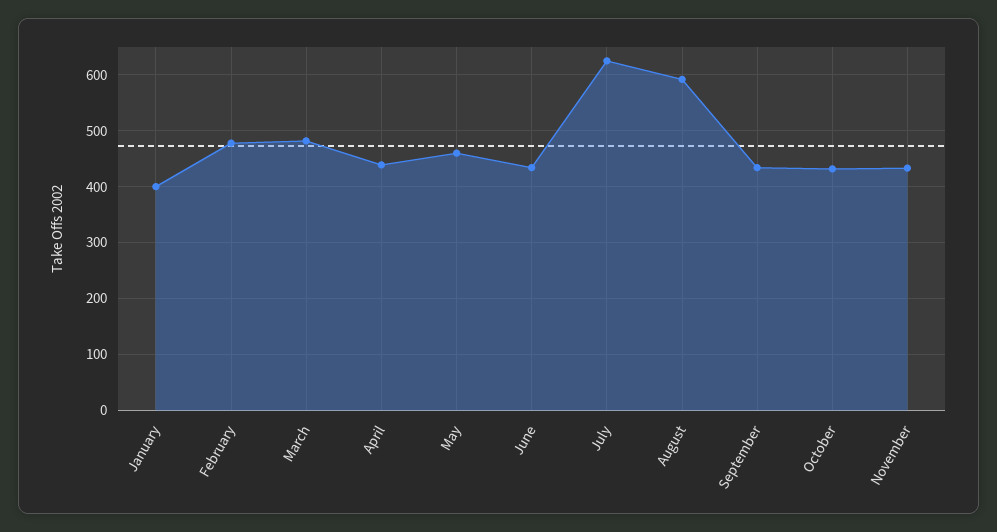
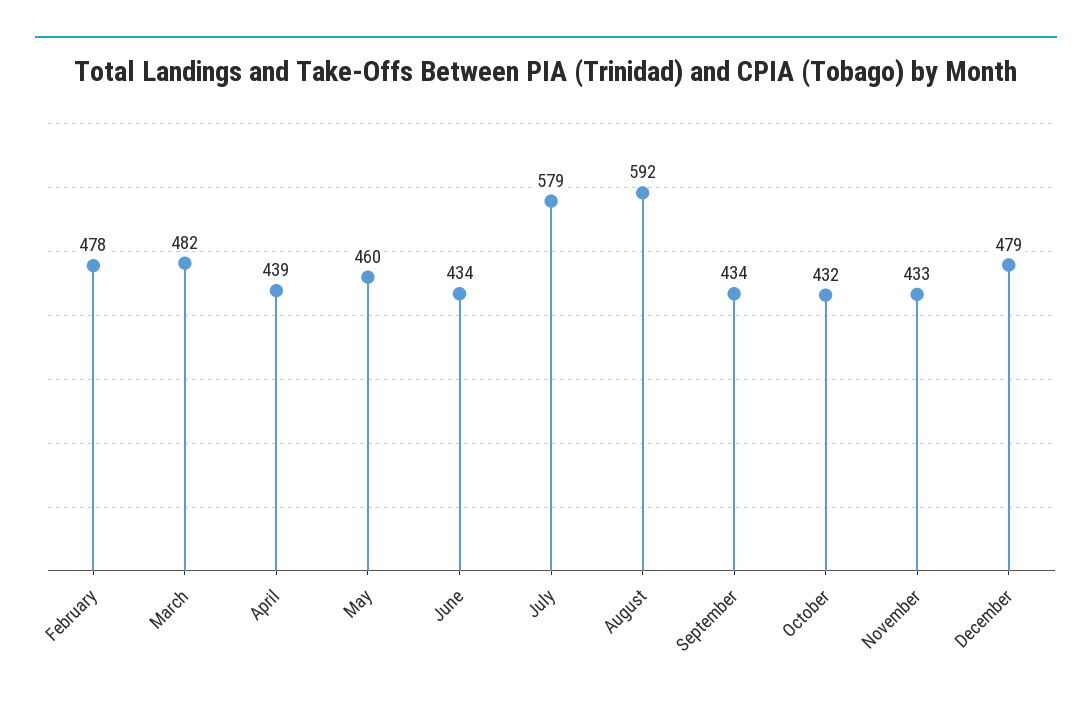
January: 400 -> none
July: 620 -> 579
December: none -> 479

